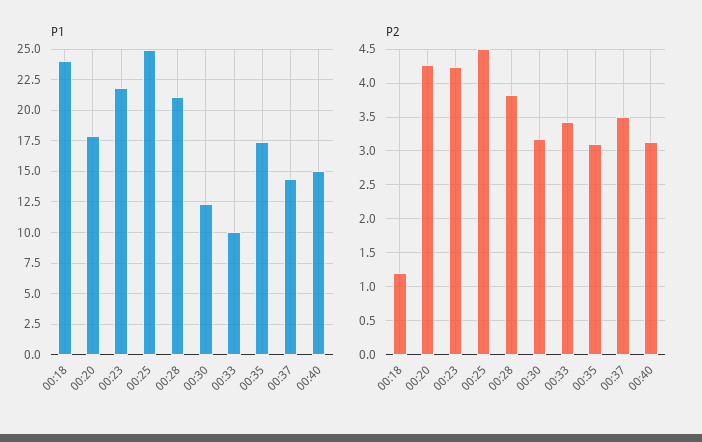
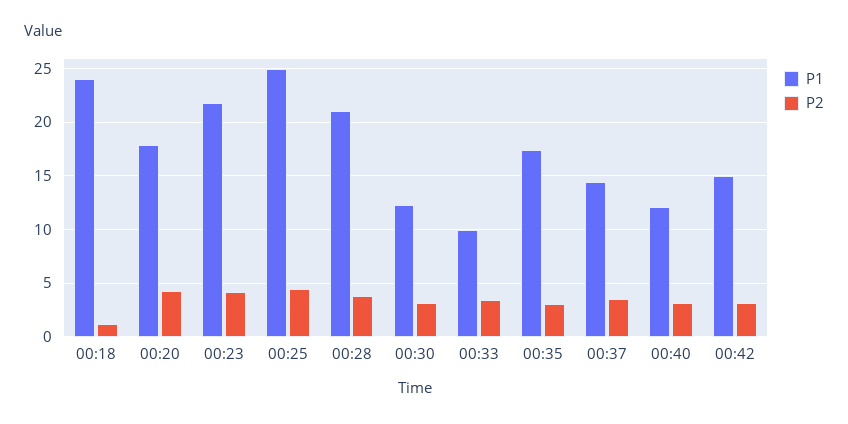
P1, 00:40: 15 -> 12
P1, 00:42: none -> 15
P2, 00:42: none -> 3

